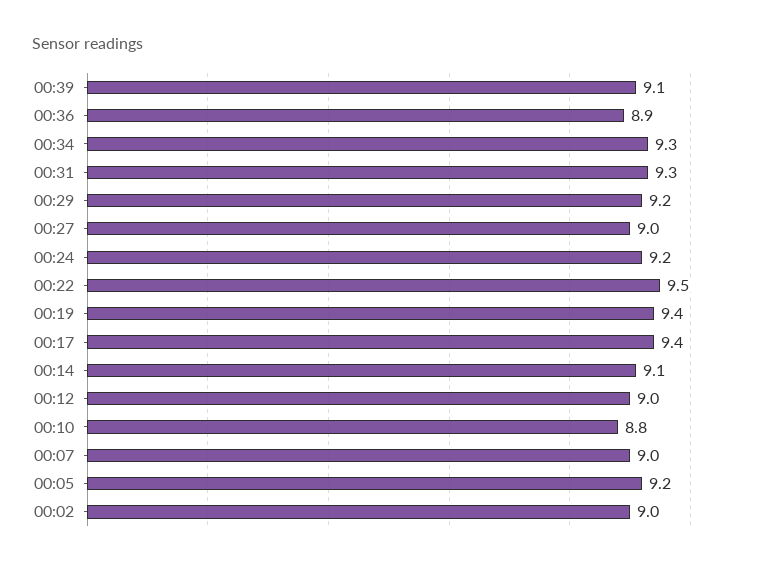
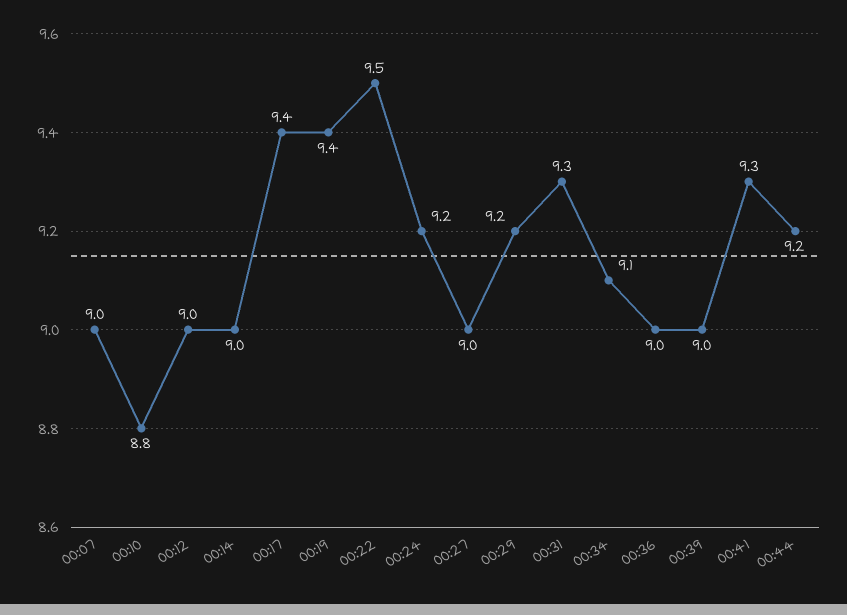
00:39: 9.1 -> 9
00:36: 8.9 -> 9
00:34: 9.3 -> 9.1
00:14: 9.1 -> 9
00:05: 9.2 -> none
00:02: 9 -> none
00:41: none -> 9.3
00:44: none -> 9.2

